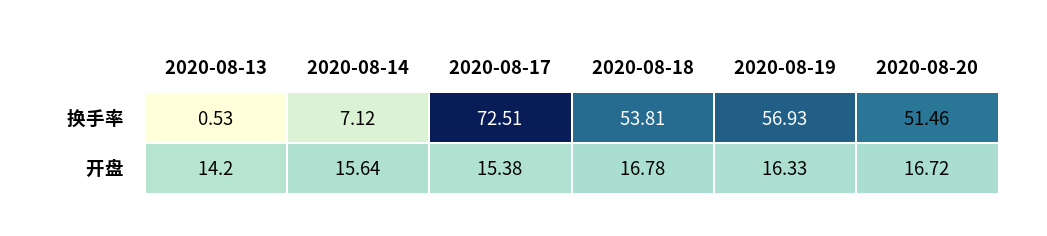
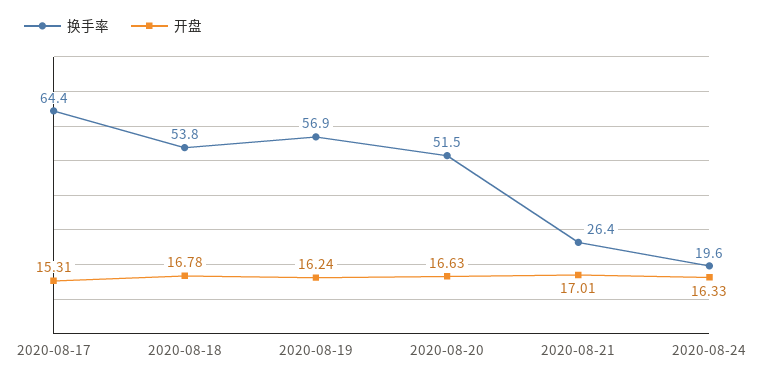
换手率, 2020-08-13: 0.53 -> none
换手率, 2020-08-14: 7.12 -> none
换手率, 2020-08-17: 72.51 -> 64.4
开盘, 2020-08-13: 14.2 -> none
开盘, 2020-08-14: 15.64 -> none
开盘, 2020-08-17: 15.38 -> 15.31
开盘, 2020-08-19: 16.33 -> 16.24
开盘, 2020-08-20: 16.72 -> 16.63
换手率, 2020-08-21: none -> 26.4
开盘, 2020-08-21: none -> 17.01
换手率, 2020-08-24: none -> 19.6
开盘, 2020-08-24: none -> 16.33

